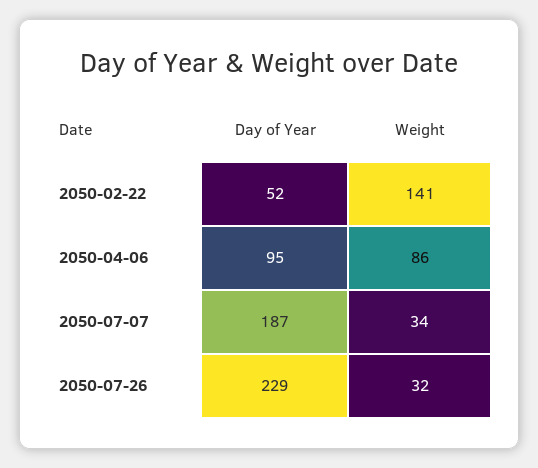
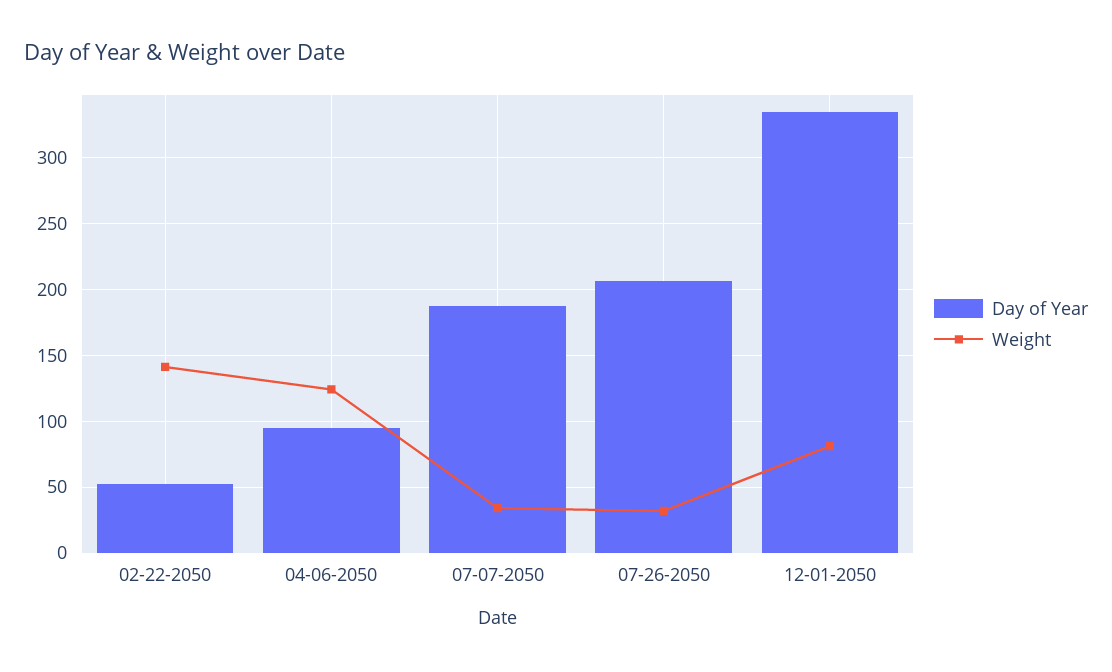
Weight, 2050-04-06: 86 -> 125
Day of Year, 2050-07-26: 229 -> 205
Day of Year, 12-01-2050: none -> 335
Weight, 12-01-2050: none -> 80

